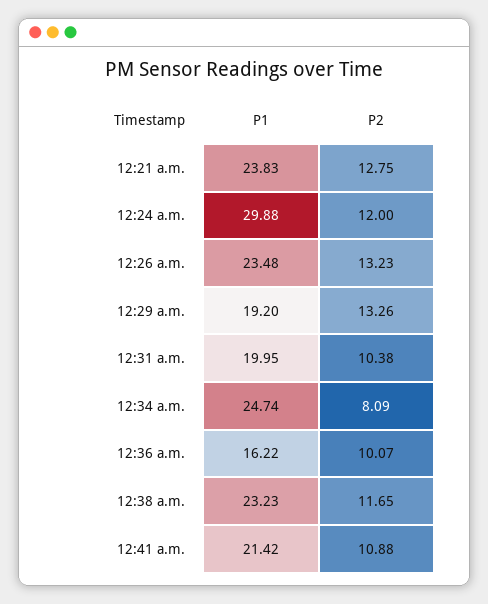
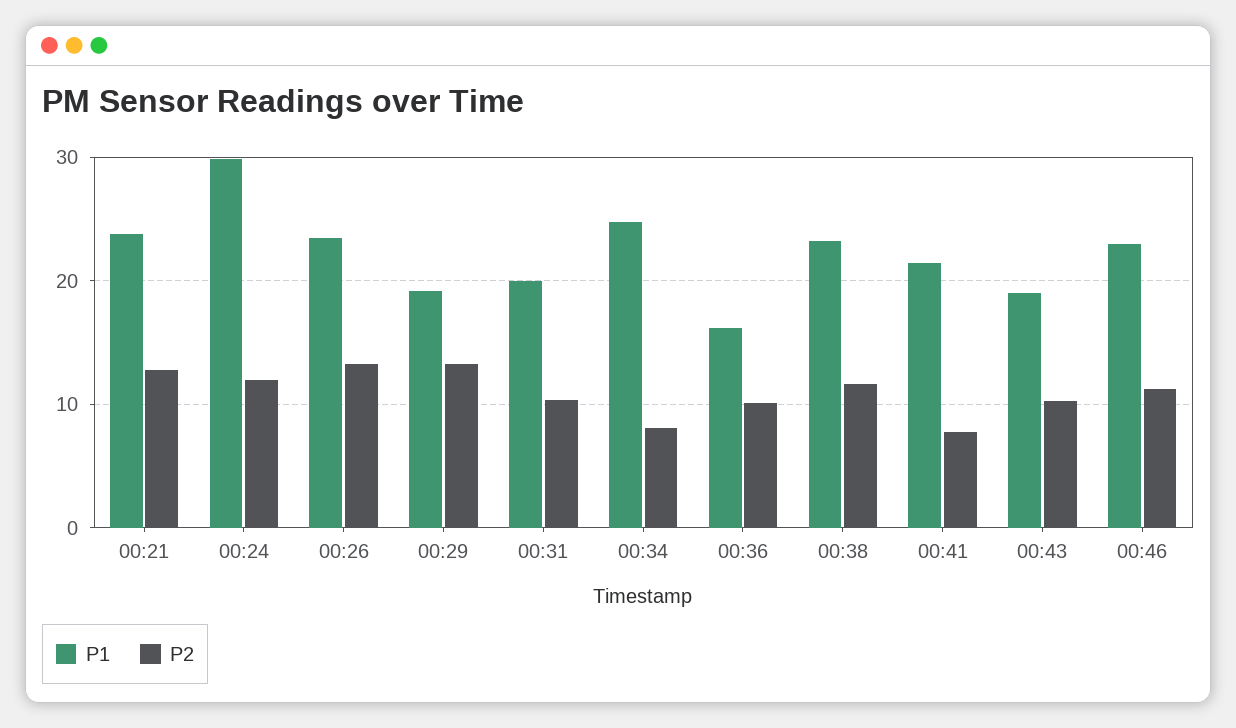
P2, 12:41 a.m.: 10.88 -> 8
P1, 00:43: none -> 19
P2, 00:43: none -> 10
P1, 00:46: none -> 23
P2, 00:46: none -> 11

